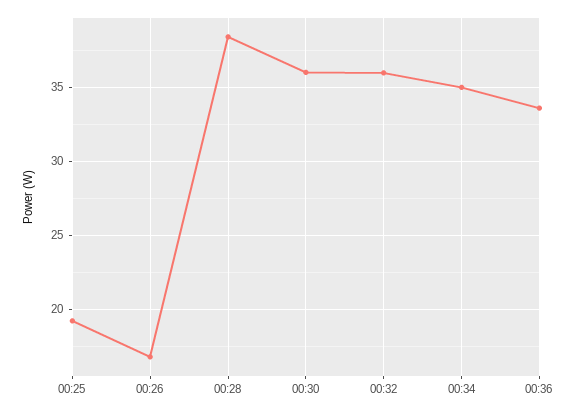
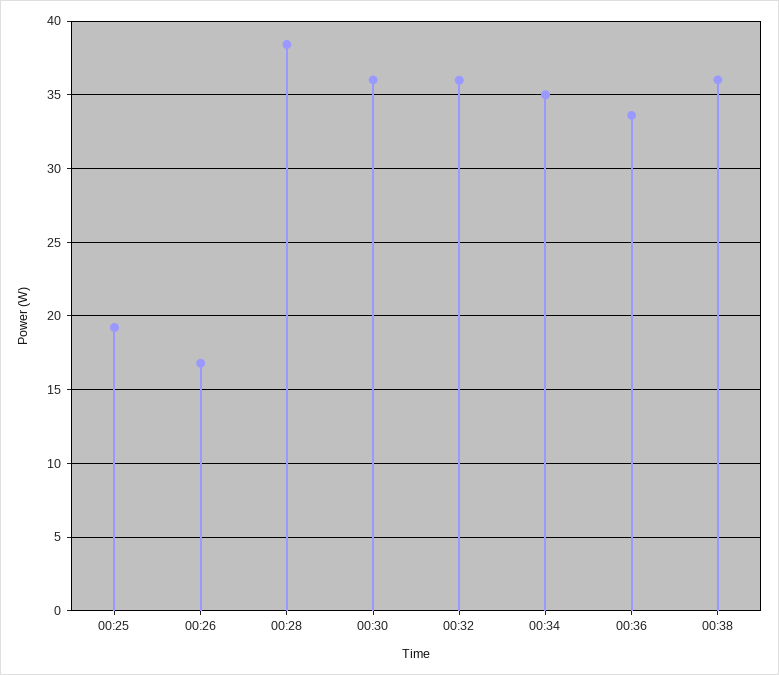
00:38: none -> 36

